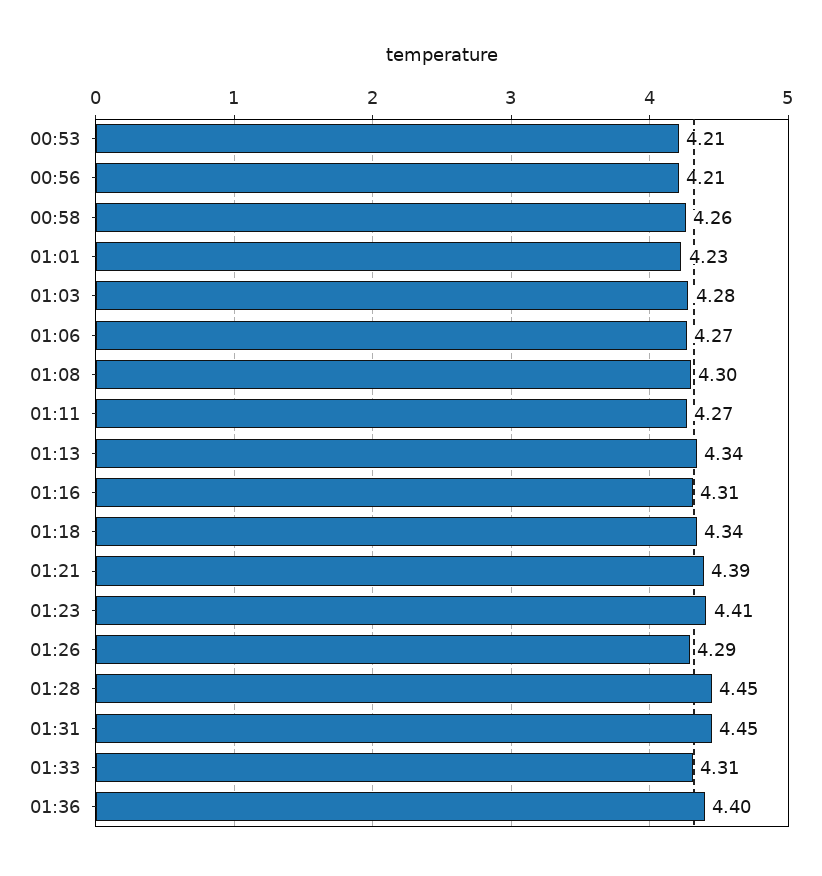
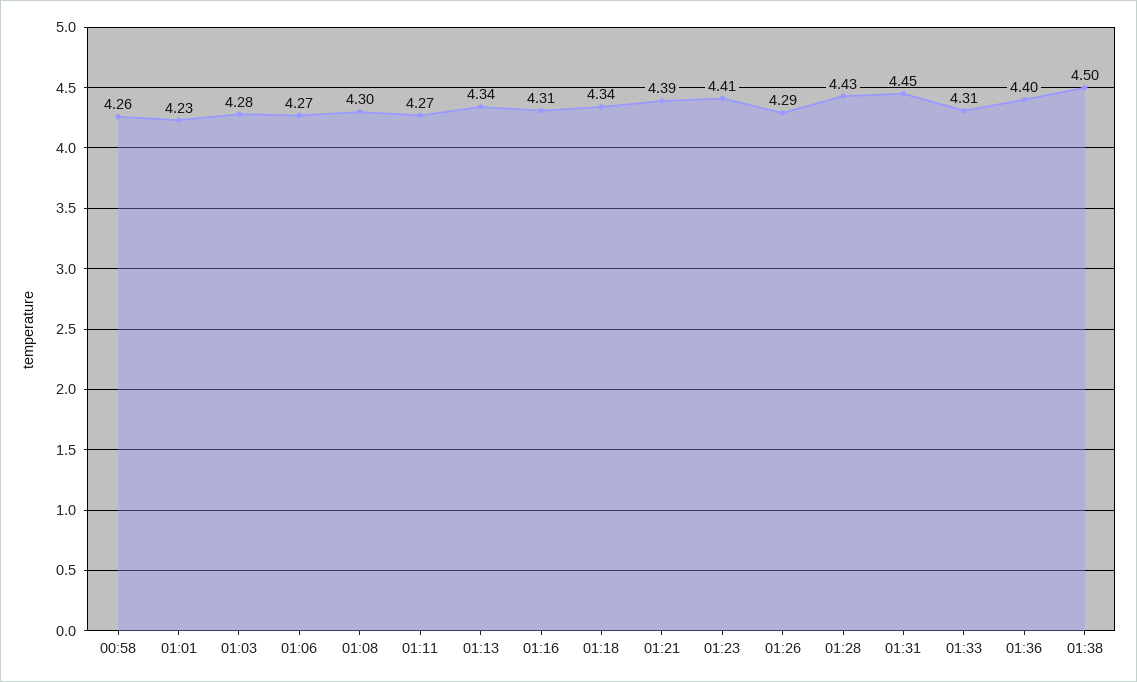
00:53: 4.21 -> none
00:56: 4.21 -> none
01:28: 4.45 -> 4.43
01:38: none -> 4.5

